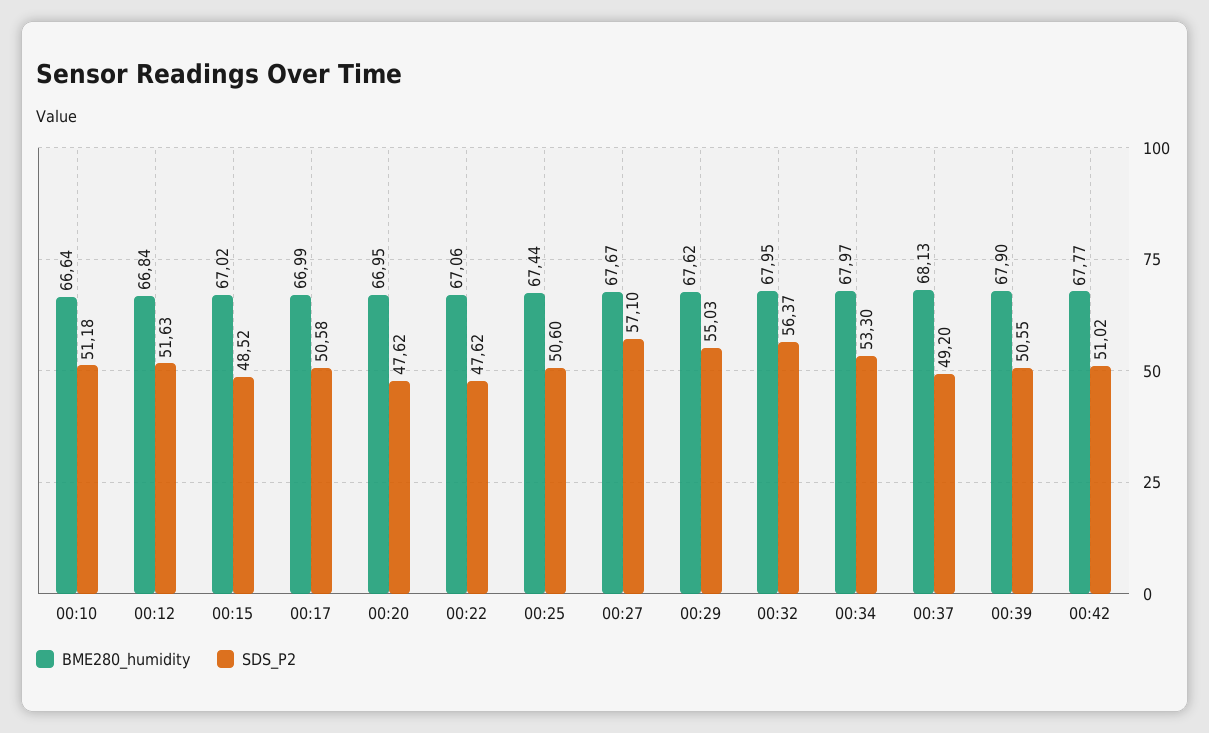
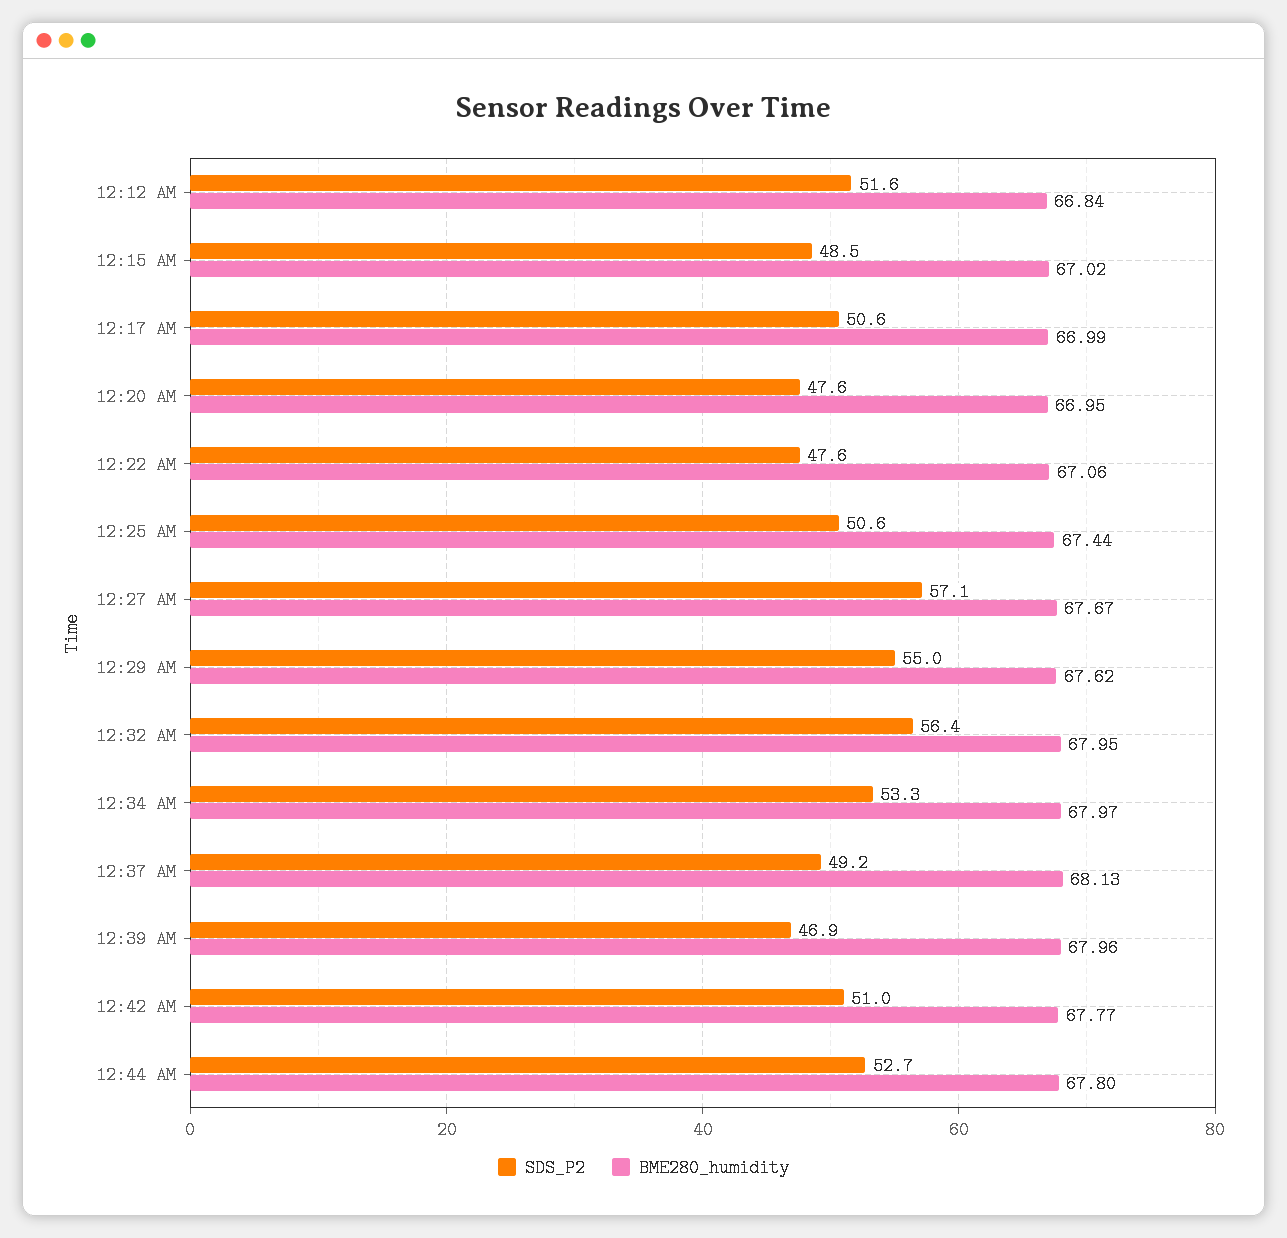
BME280_humidity, 00:10: 66.64 -> none
SDS_P2, 00:10: 51.18 -> none
BME280_humidity, 00:39: 67.9 -> 67.96
SDS_P2, 00:39: 50.55 -> 46.9
SDS_P2, 12:44 AM: none -> 52.7
BME280_humidity, 12:44 AM: none -> 67.8

